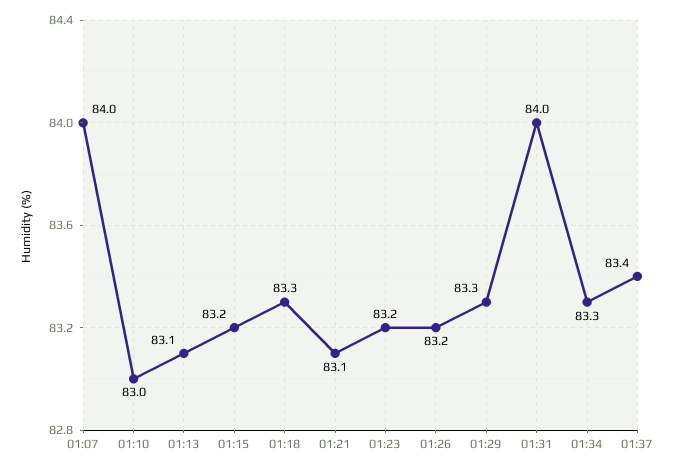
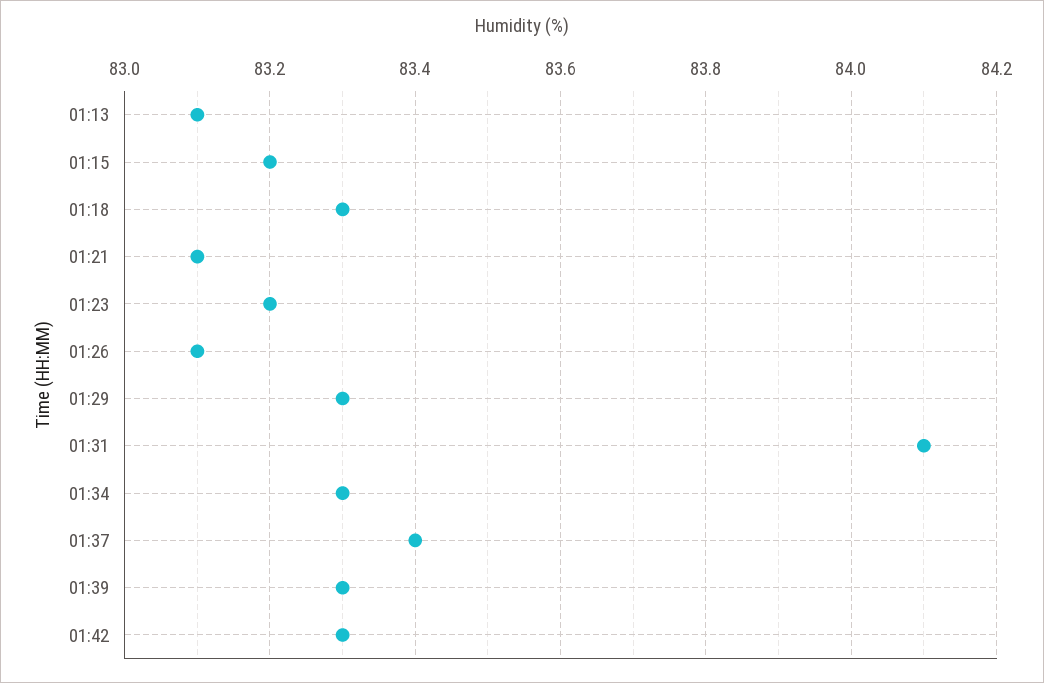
01:07: 84 -> none
01:10: 83 -> none
01:26: 83.2 -> 83.1
01:31: 84 -> 84.1
01:39: none -> 83.3
01:42: none -> 83.3

